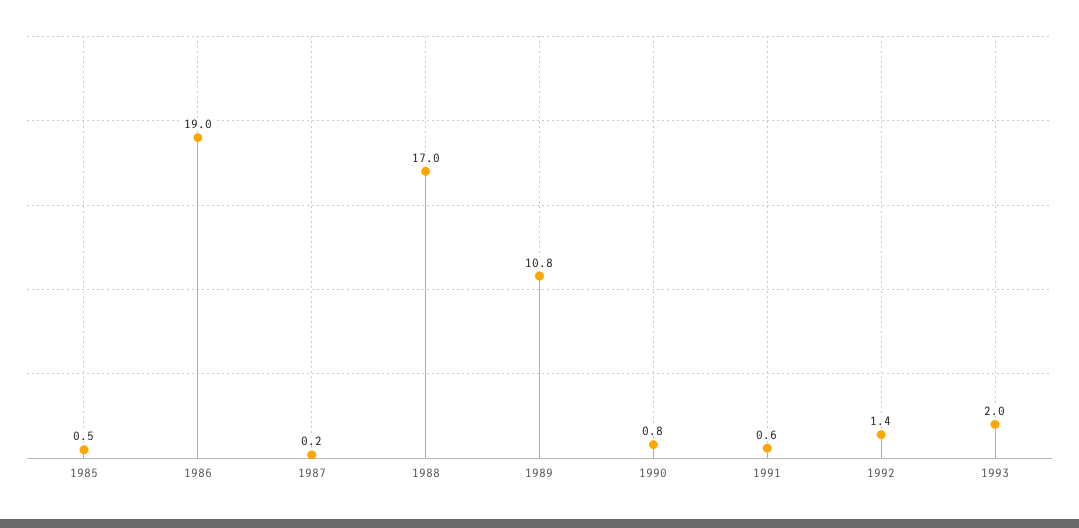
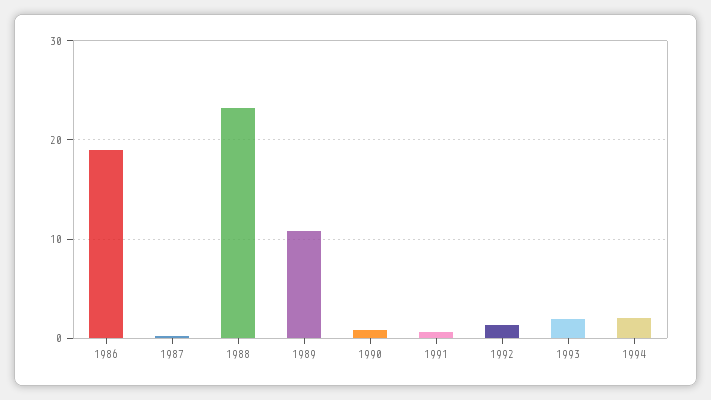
1985: 0.5 -> none
1988: 17 -> 23
1994: none -> 2

